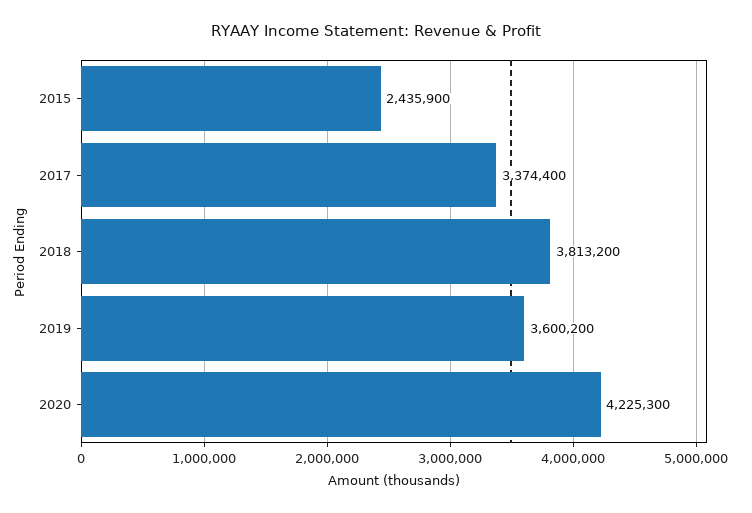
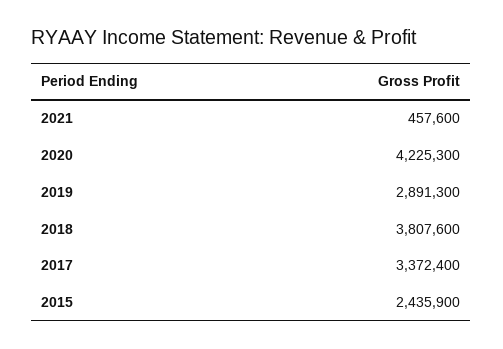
2017: 3374400 -> 3372400
2018: 3813200 -> 3807600
2019: 3600200 -> 2891300
2021: none -> 457600

